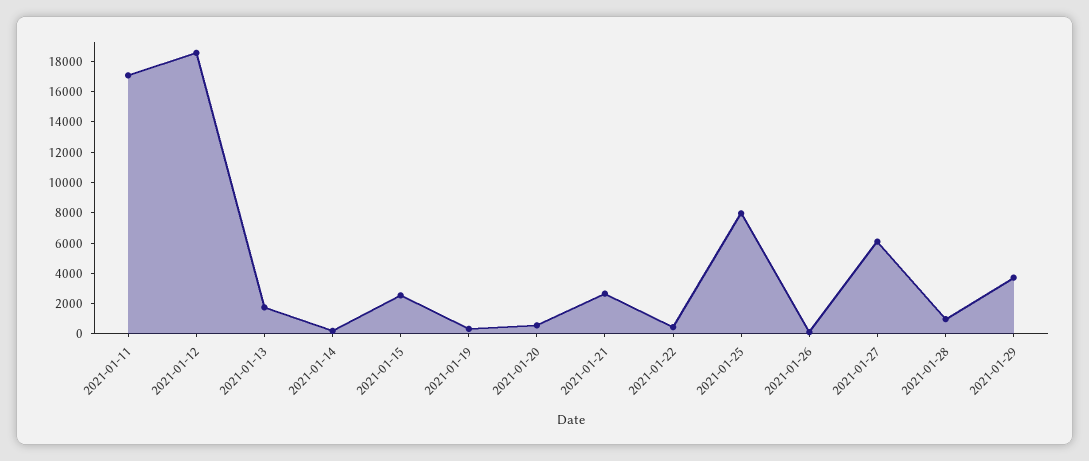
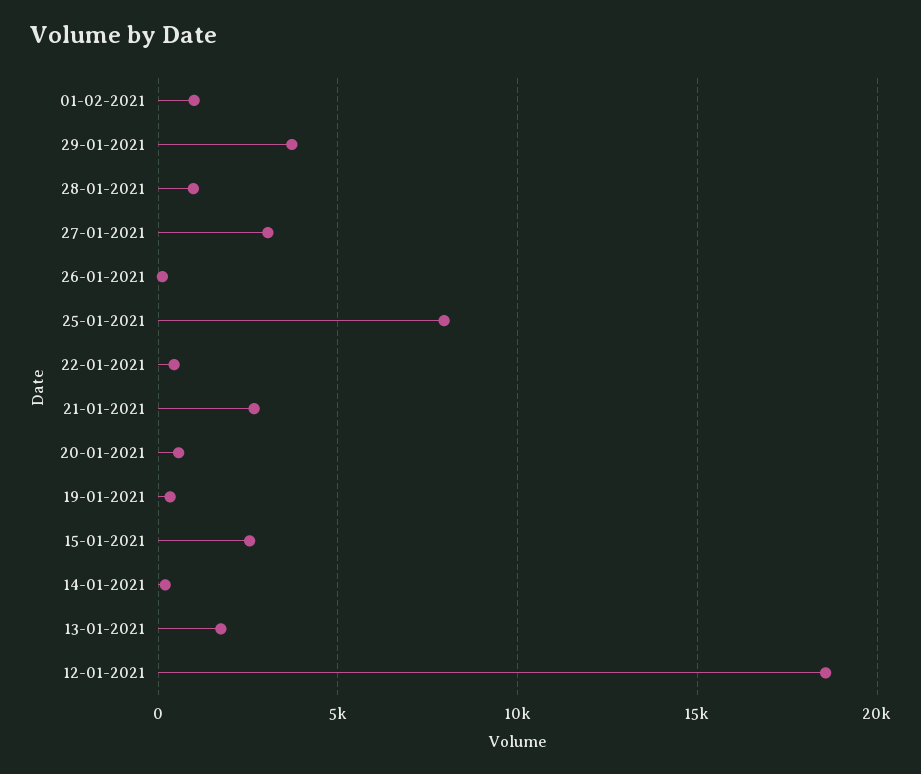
2021-01-11: 17000 -> none
2021-01-27: 6000 -> 3000
01-02-2021: none -> 1000

